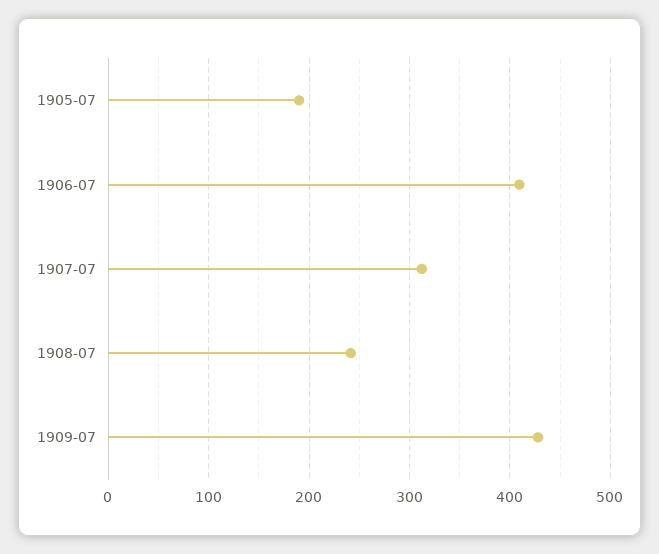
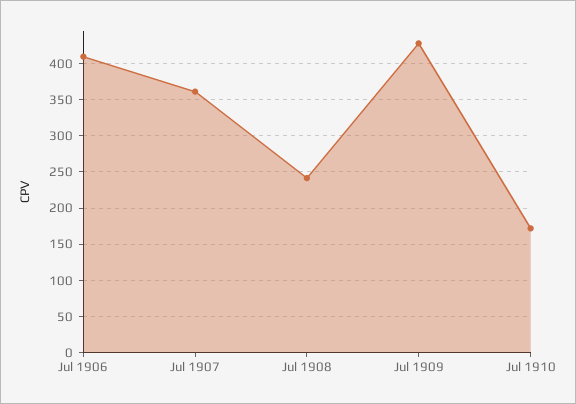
1905-07: 190 -> none
1907-07: 310 -> 360
Jul 1910: none -> 170

